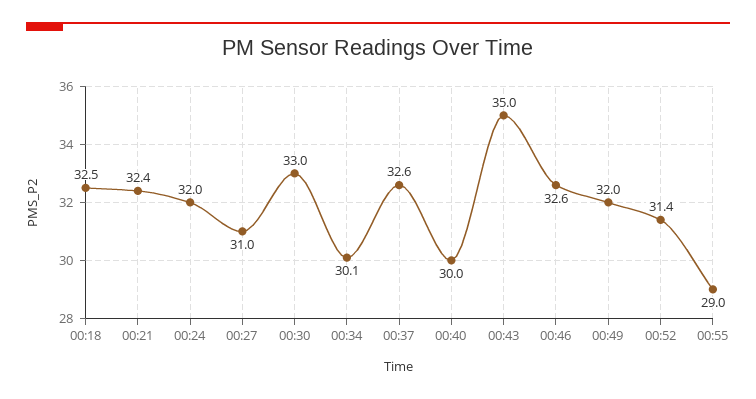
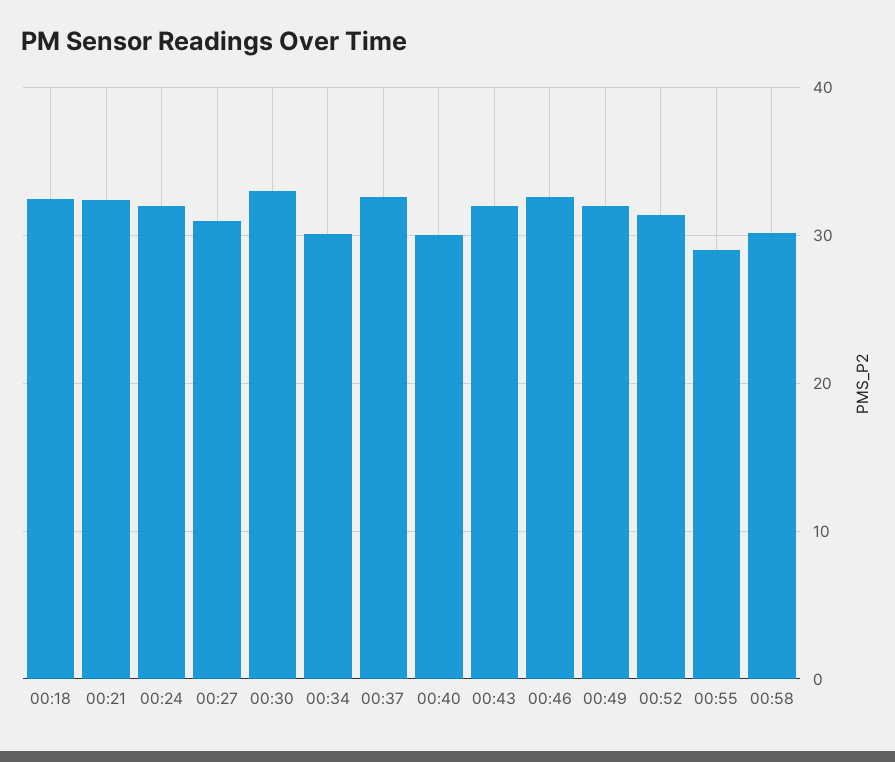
00:43: 35 -> 32
00:58: none -> 30

